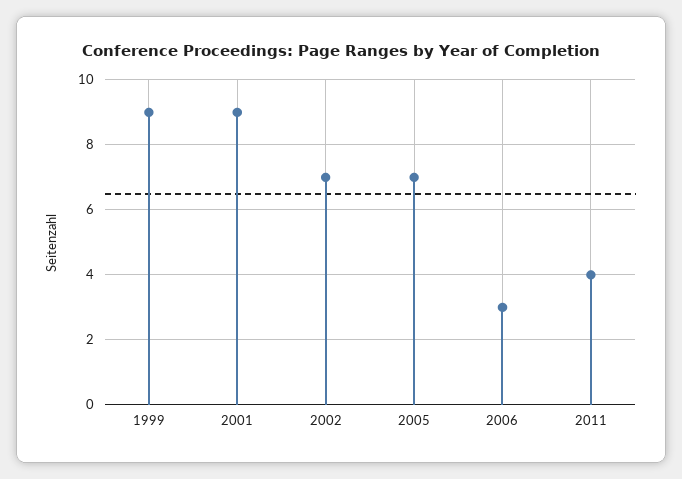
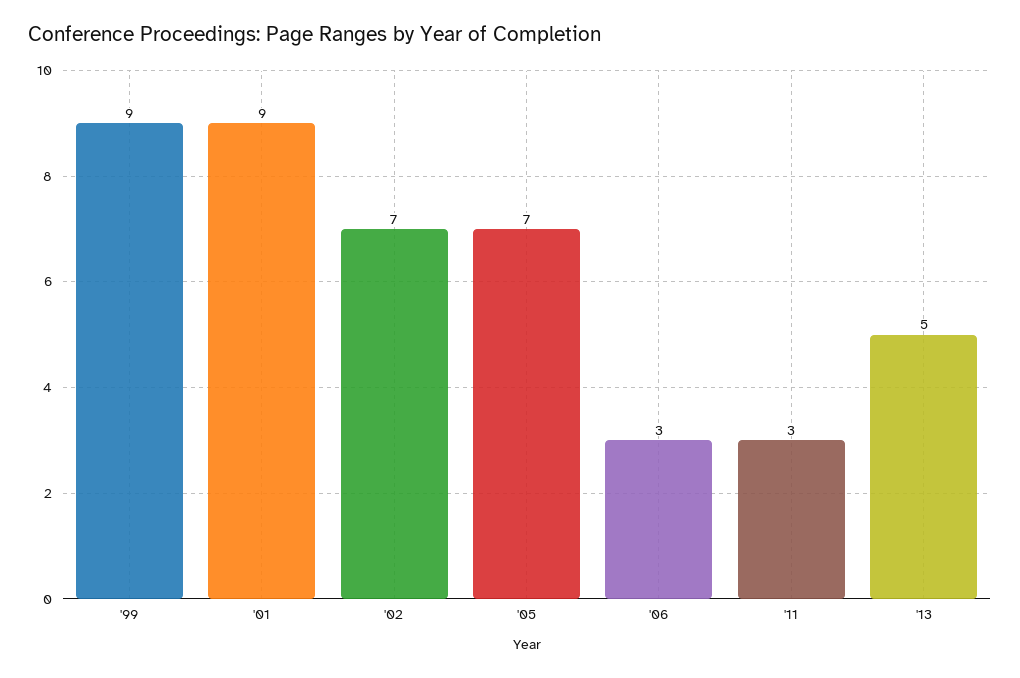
2011: 4 -> 3
'13: none -> 5

